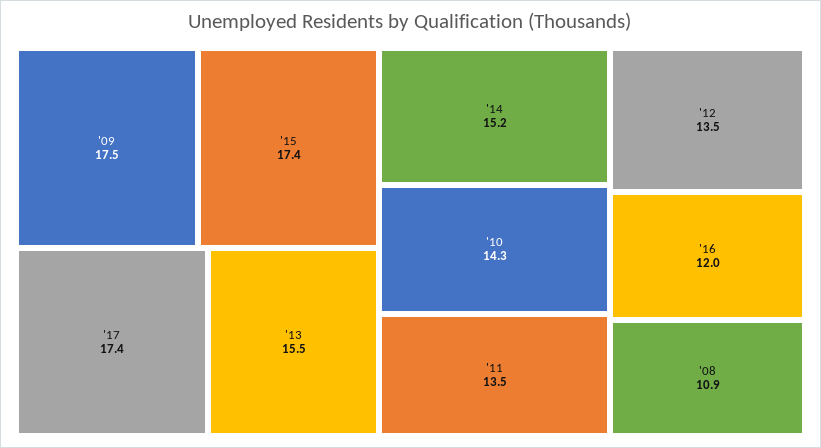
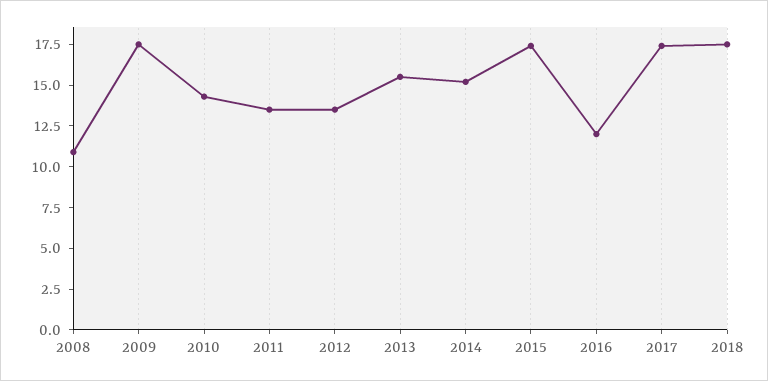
2018: none -> 17.5

